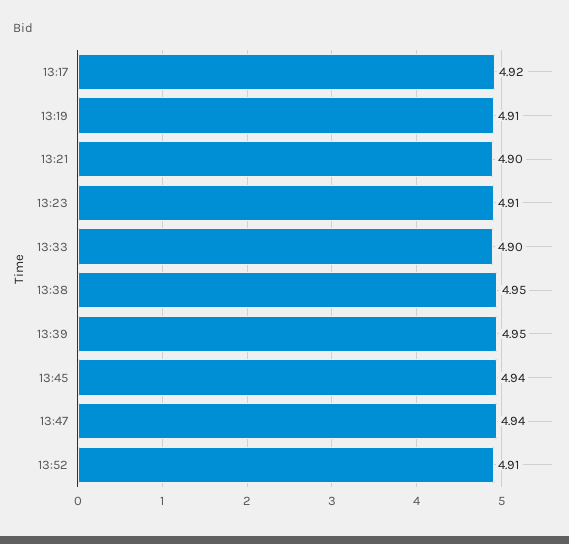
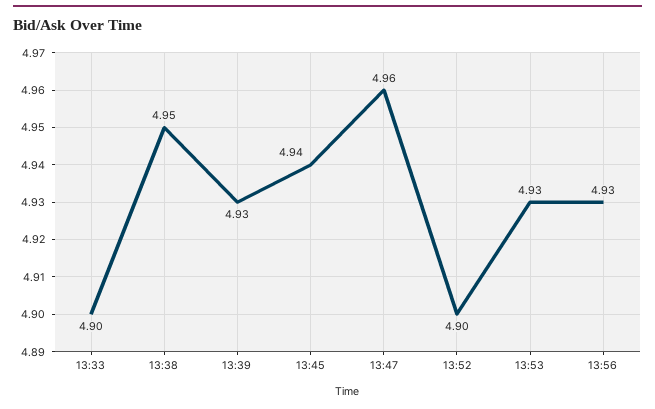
13:17: 4.92 -> none
13:19: 4.91 -> none
13:21: 4.9 -> none
13:23: 4.91 -> none
13:39: 4.95 -> 4.93
13:47: 4.94 -> 4.96
13:52: 4.91 -> 4.9
13:53: none -> 4.93
13:56: none -> 4.93

